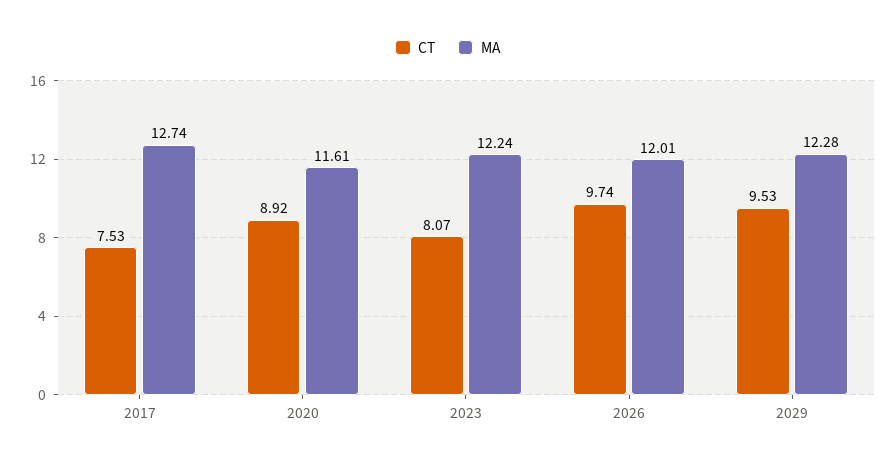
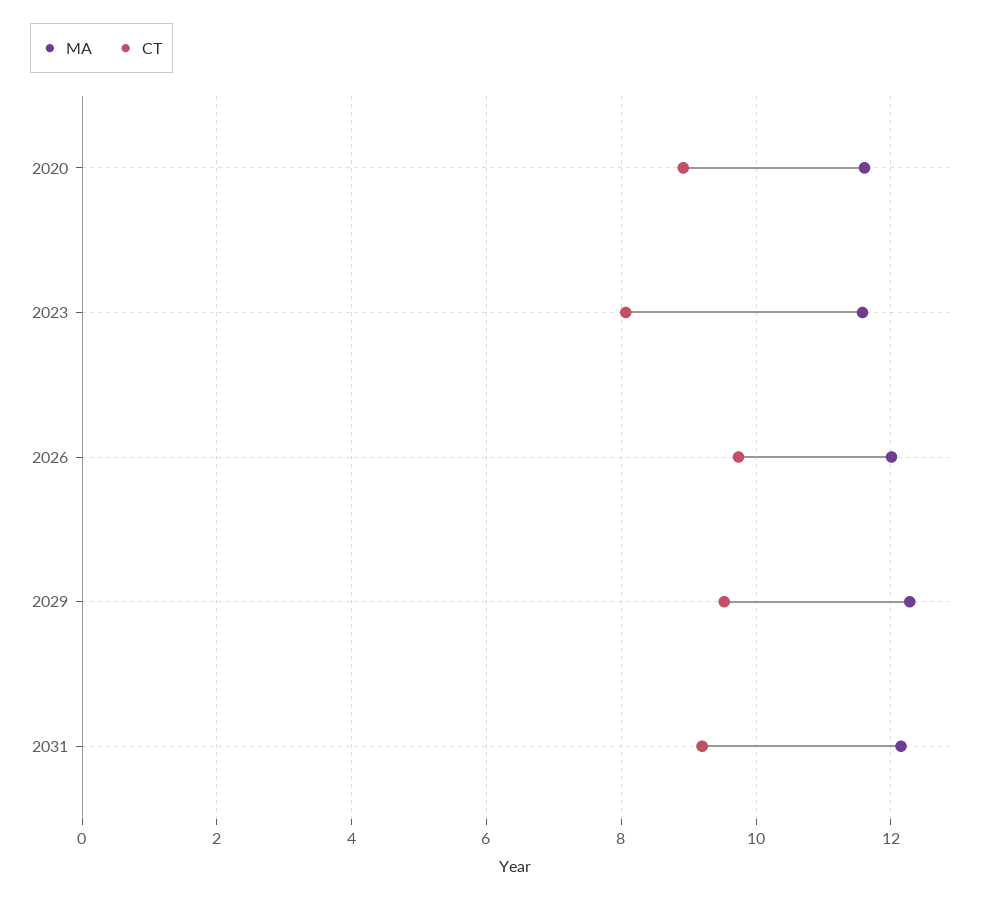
CT, 2017: 7.53 -> none
MA, 2017: 12.74 -> none
MA, 2023: 12.24 -> 11.6
MA, 2031: none -> 12.2
CT, 2031: none -> 9.2

